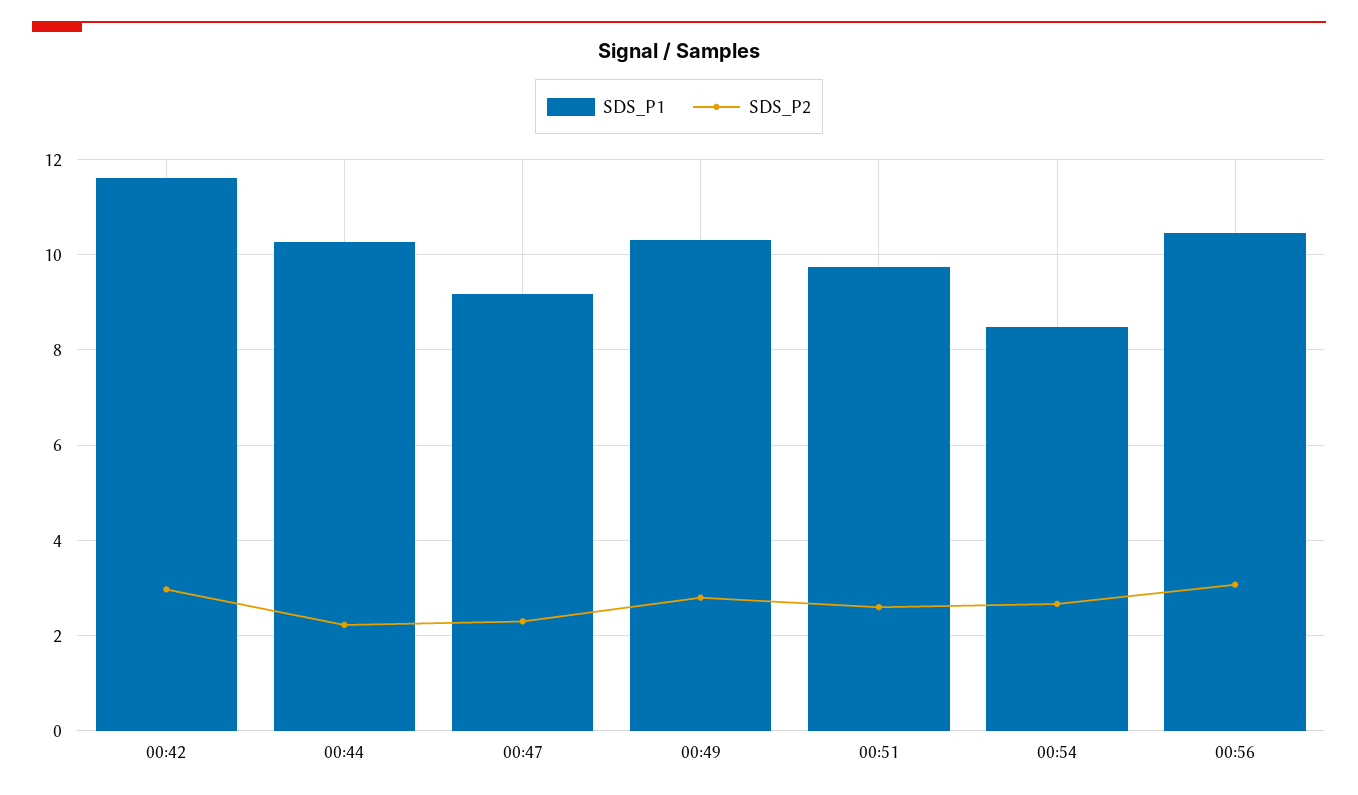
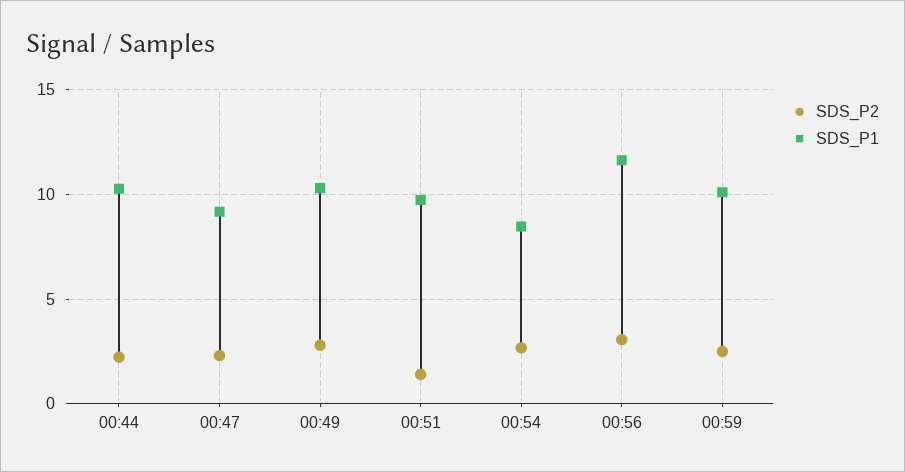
SDS_P1, 00:42: 11.6 -> none
SDS_P2, 00:42: 3 -> none
SDS_P2, 00:51: 2.6 -> 1.5
SDS_P1, 00:56: 10.4 -> 11.5
SDS_P2, 00:59: none -> 2.5
SDS_P1, 00:59: none -> 10

